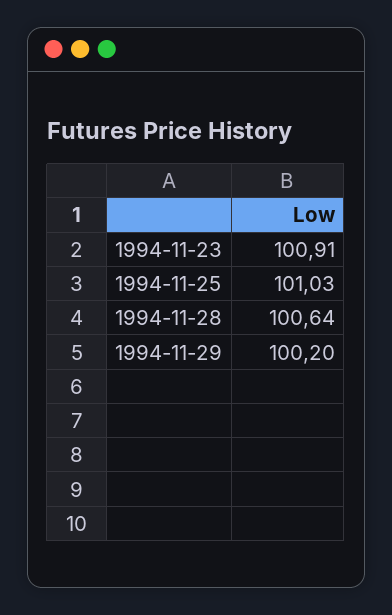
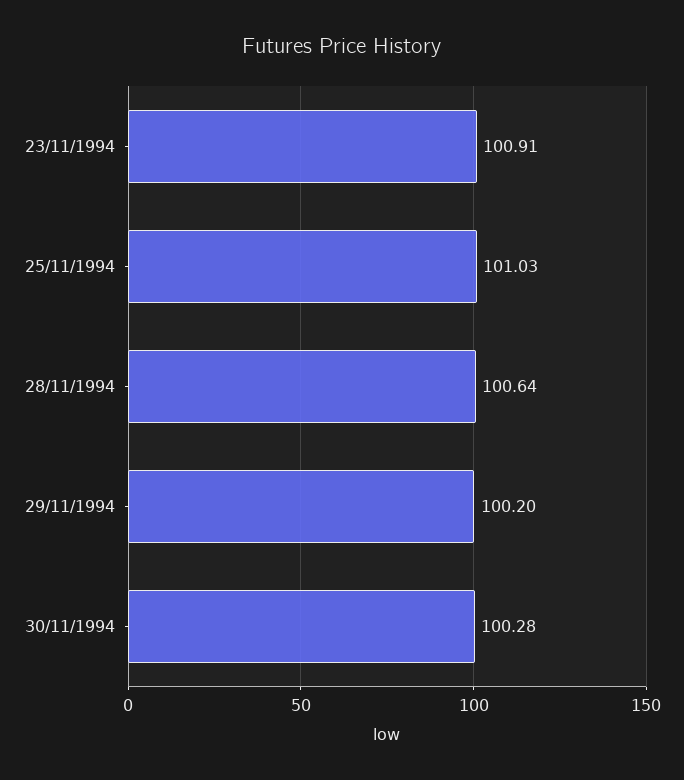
30/11/1994: none -> 100.28

